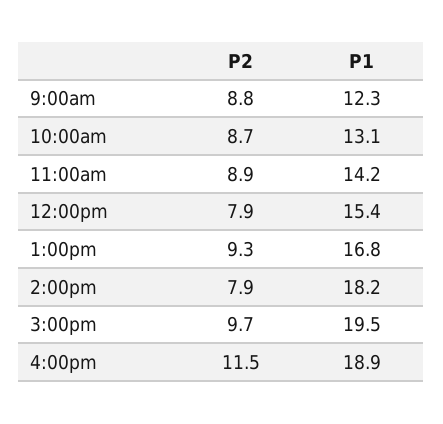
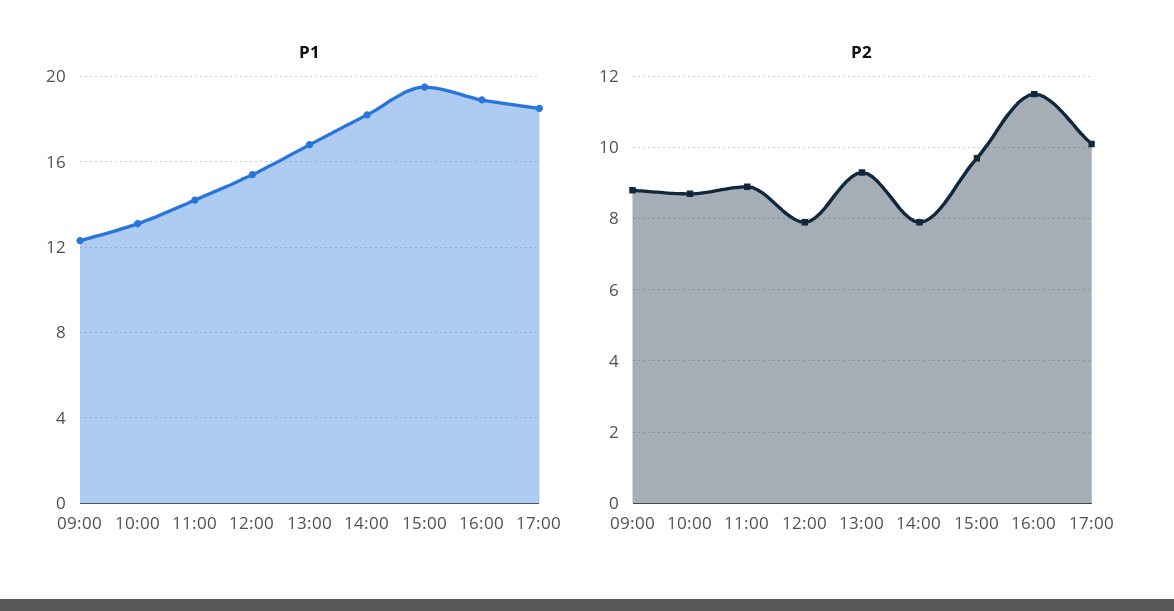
P1, 17:00: none -> 18.5
P2, 17:00: none -> 10

